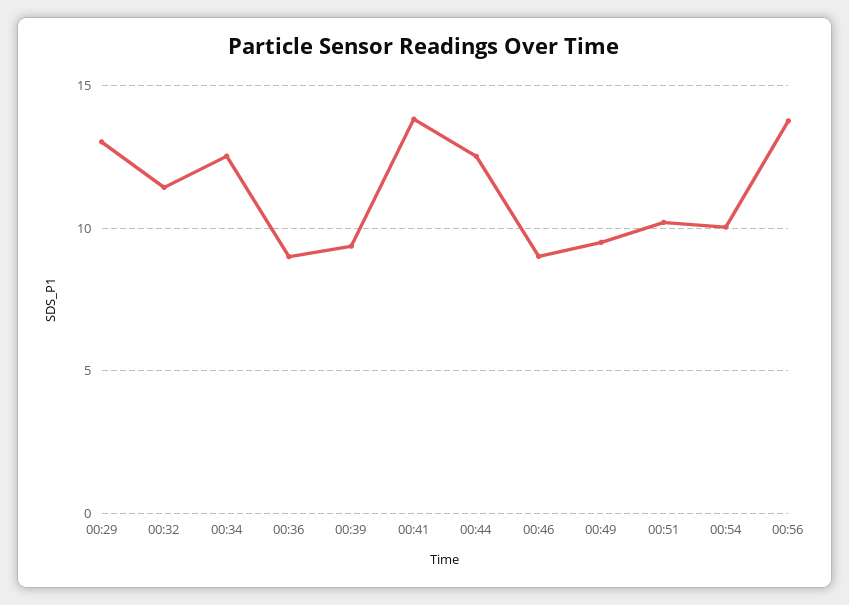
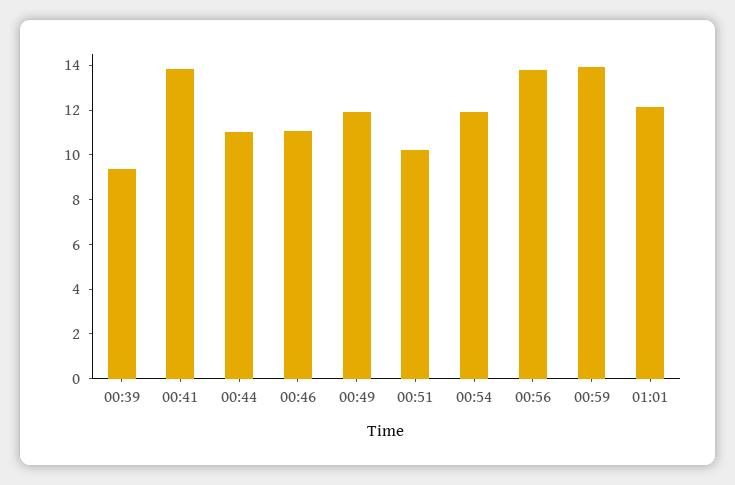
00:29: 13 -> none
00:32: 11.5 -> none
00:34: 12.5 -> none
00:36: 9 -> none
00:44: 12.5 -> 11
00:46: 9 -> 11
00:49: 9.5 -> 12
00:54: 10 -> 12
00:59: none -> 14
01:01: none -> 12

